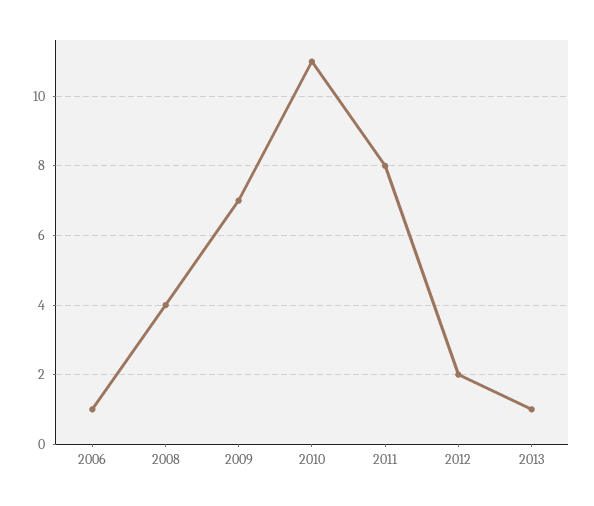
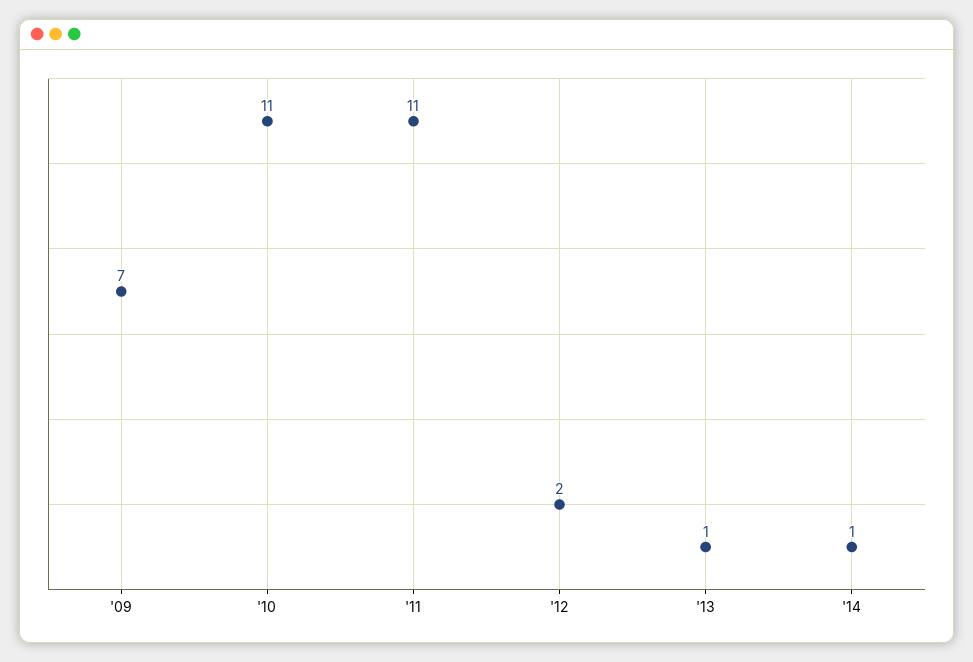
2006: 1 -> none
2008: 4 -> none
2011: 8 -> 11
'14: none -> 1

